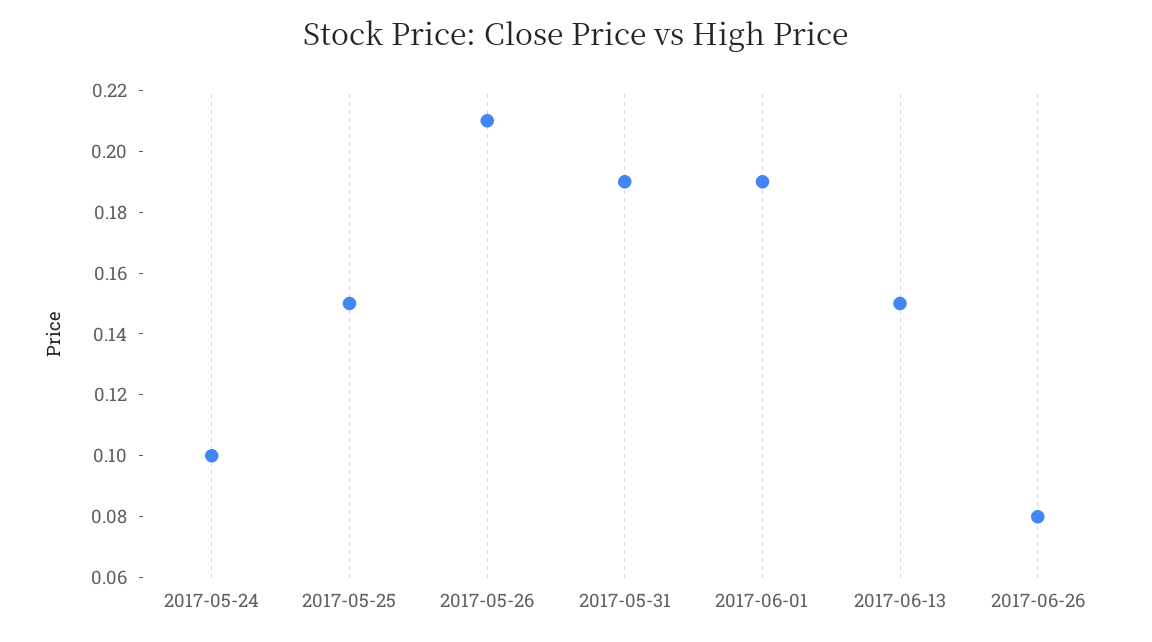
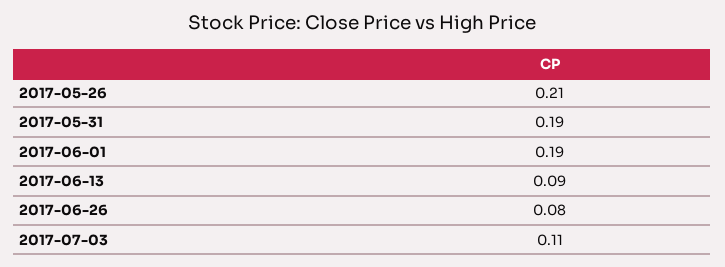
2017-05-24: 0.1 -> none
2017-05-25: 0.15 -> none
2017-06-13: 0.15 -> 0.09
2017-07-03: none -> 0.11

